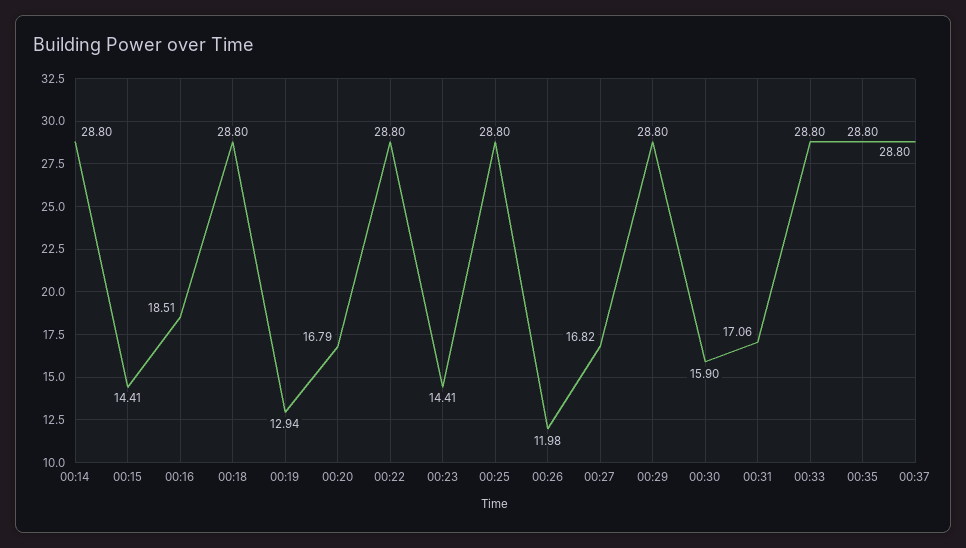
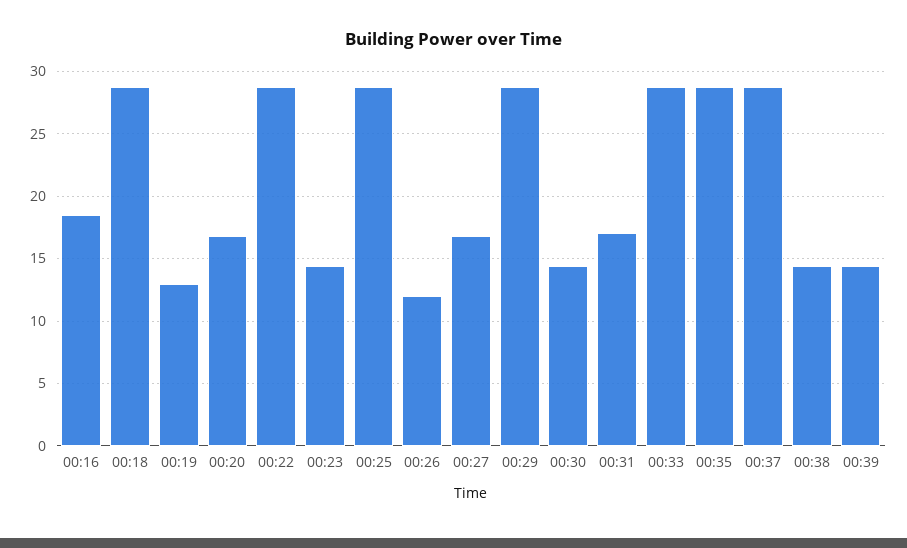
00:14: 28.8 -> none
00:15: 14.41 -> none
00:30: 15.9 -> 14.5
00:38: none -> 14.5
00:39: none -> 14.5

